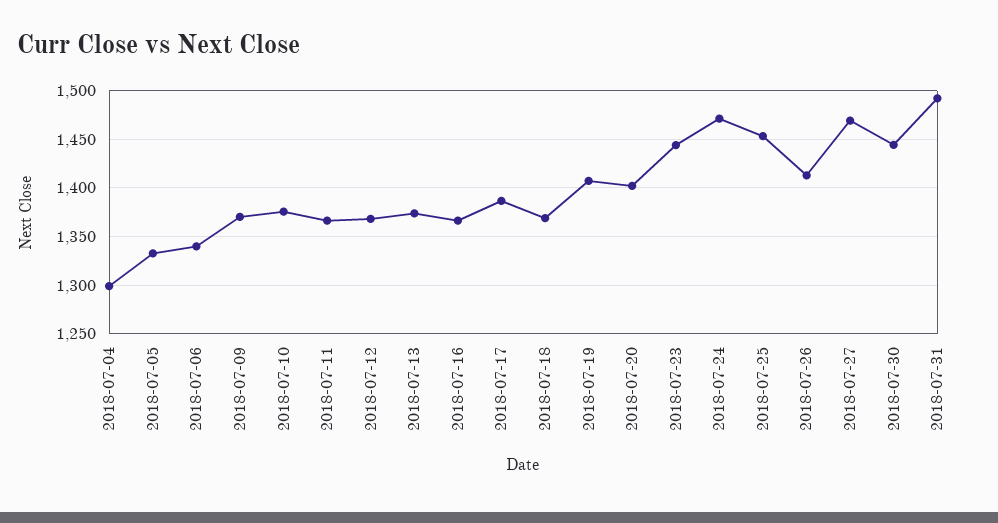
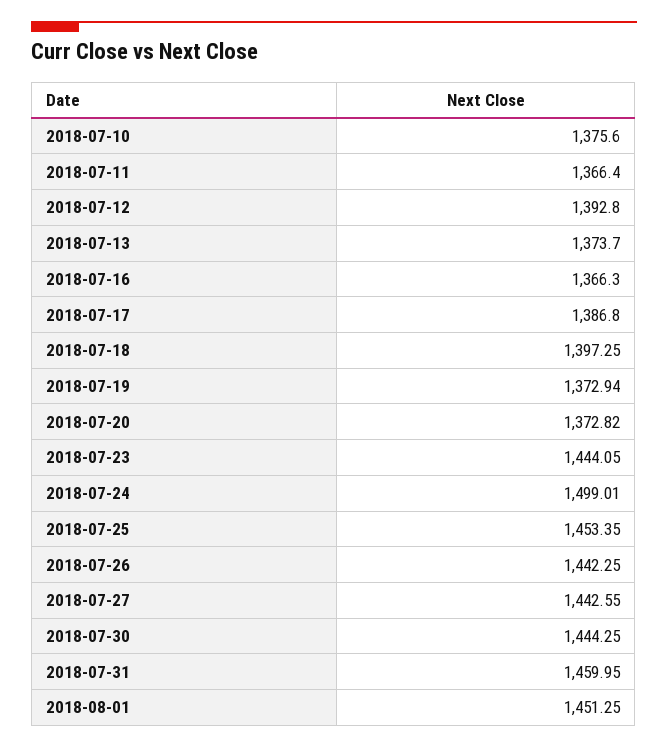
2018-07-04: 1300 -> none
2018-07-05: 1330 -> none
2018-07-06: 1340 -> none
2018-07-09: 1370 -> none
2018-07-12: 1370 -> 1392.8
2018-07-18: 1370 -> 1397.25
2018-07-19: 1410 -> 1372.94
2018-07-20: 1400 -> 1372.82
2018-07-24: 1470 -> 1499.01
2018-07-26: 1410 -> 1442.25
2018-07-27: 1470 -> 1442.55
2018-07-31: 1490 -> 1459.95
2018-08-01: none -> 1451.25

